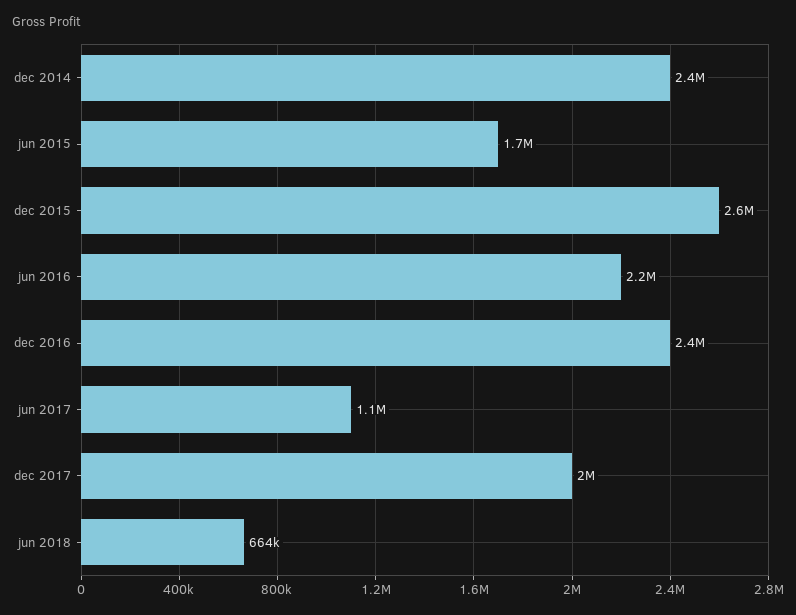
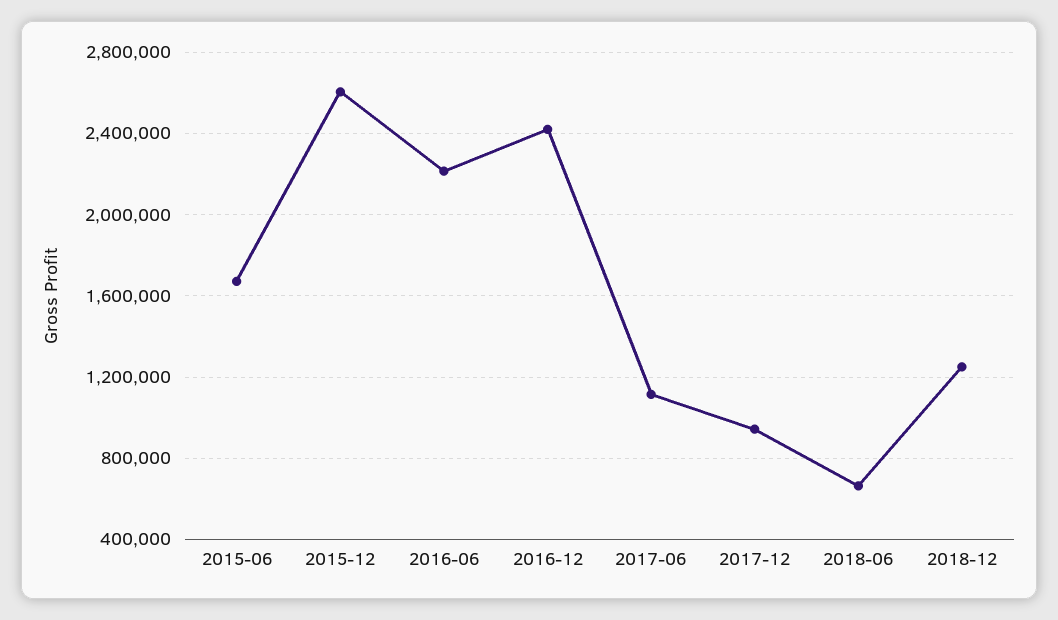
dec 2014: 2400000 -> none
dec 2017: 2000000 -> 950000
2018-12: none -> 1250000

